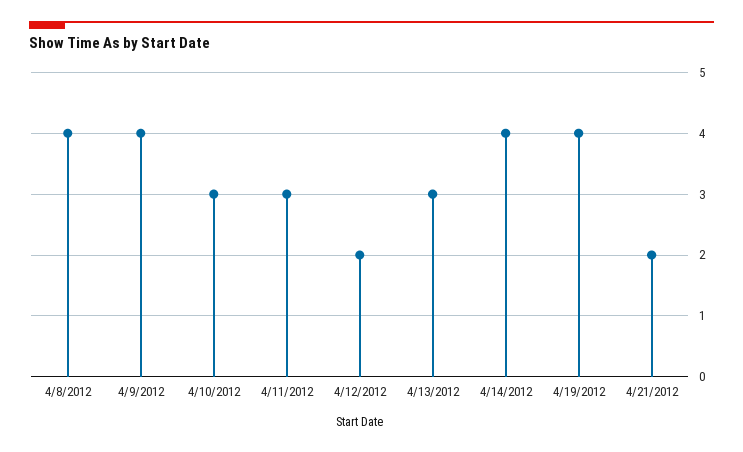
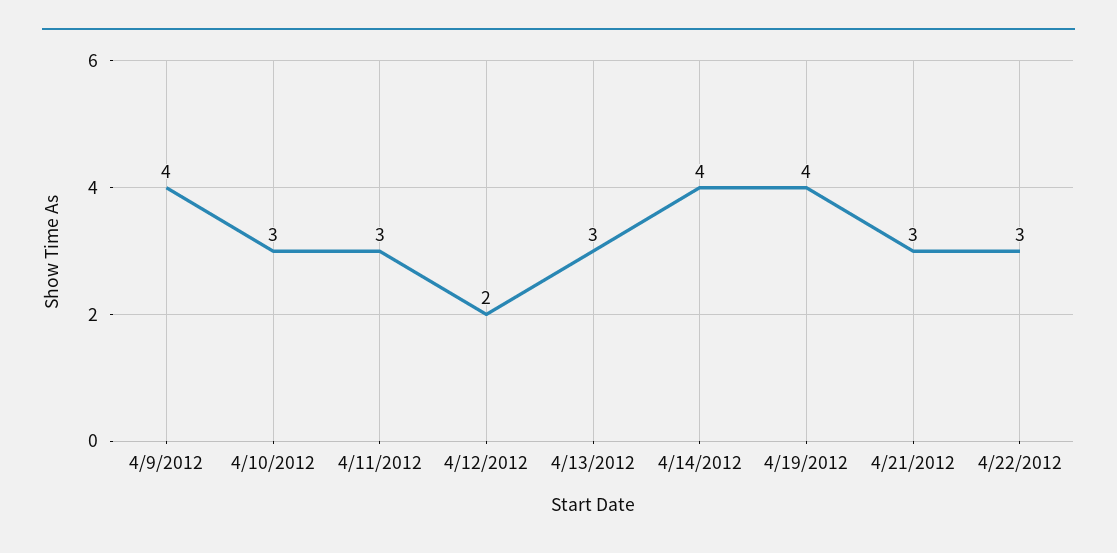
4/8/2012: 4 -> none
4/21/2012: 2 -> 3
4/22/2012: none -> 3

